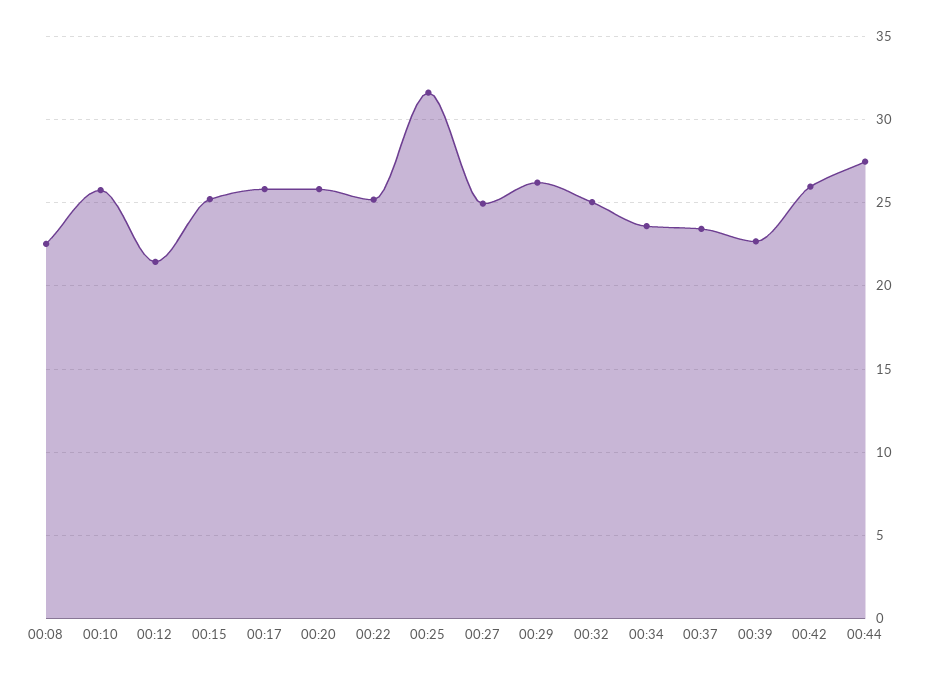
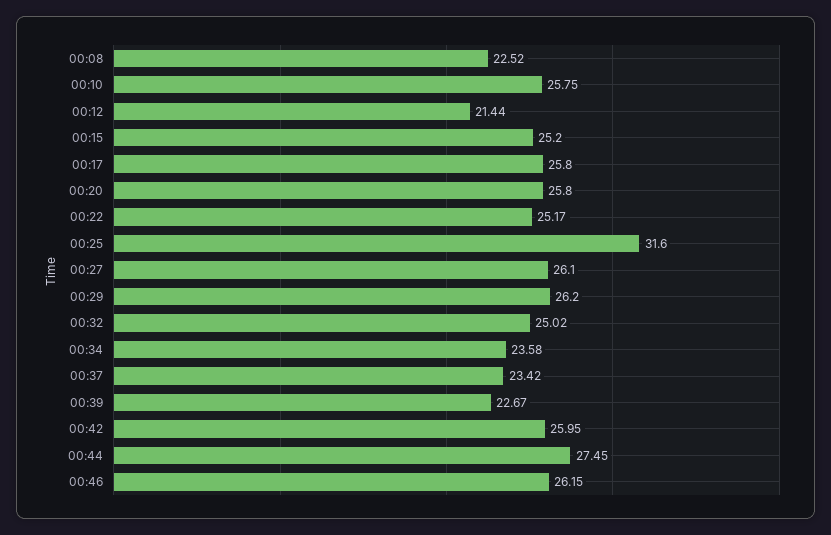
00:27: 25 -> 26.1
00:46: none -> 26.15

